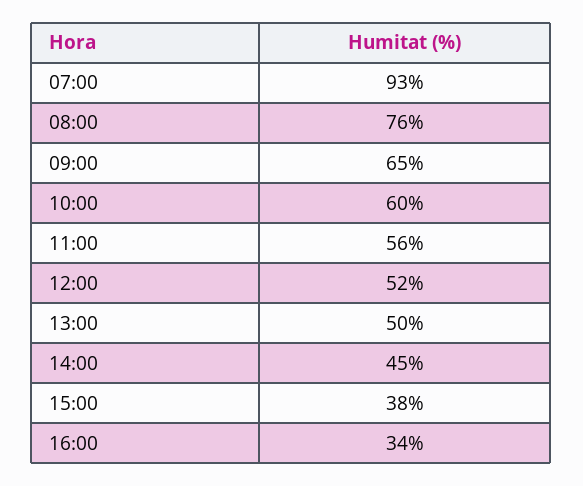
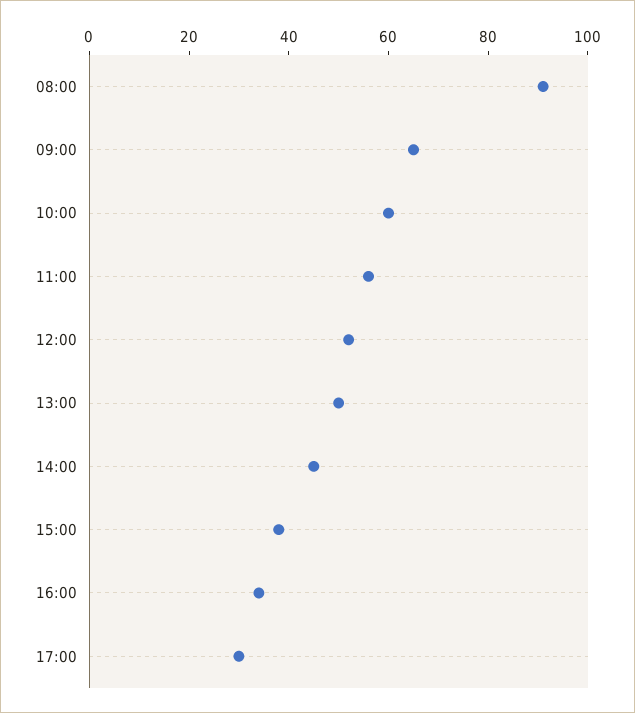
07:00: 93 -> none
08:00: 76 -> 90
17:00: none -> 30

